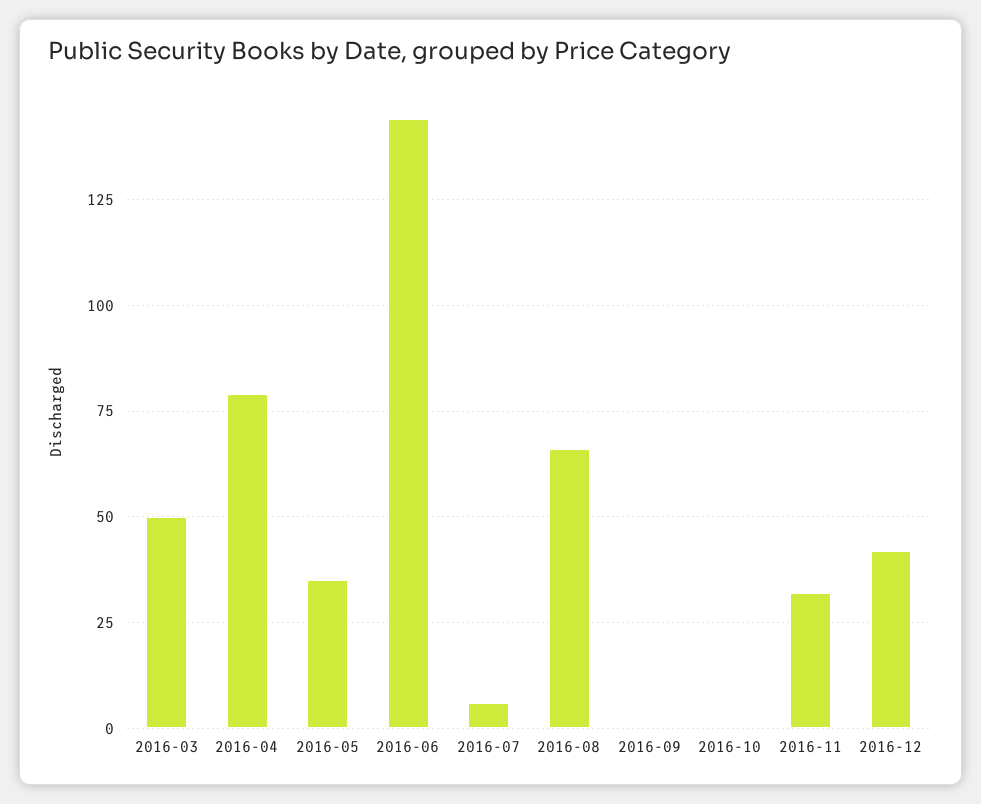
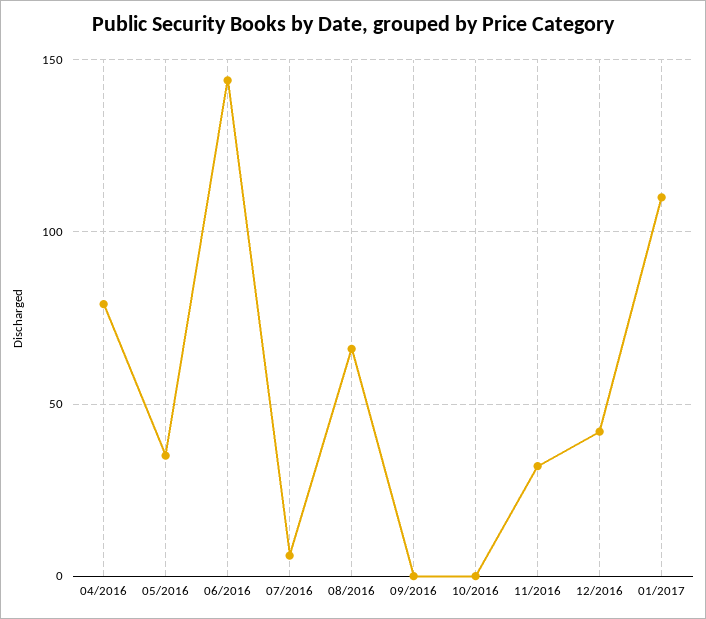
2016-03: 50 -> none
01/2017: none -> 110

